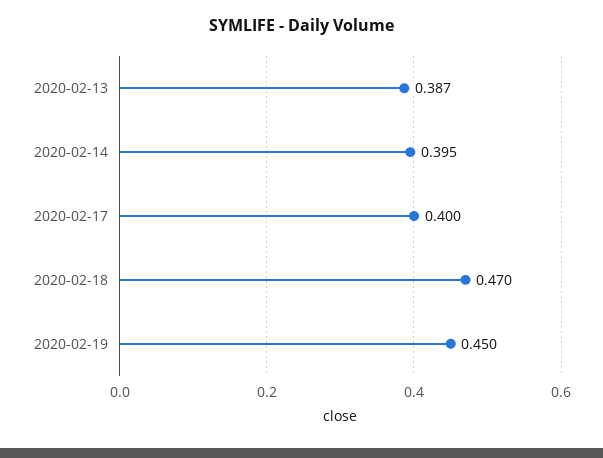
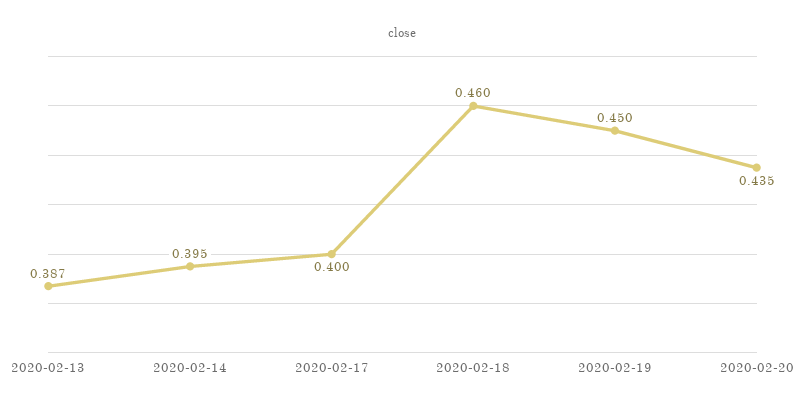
2020-02-18: 0.47 -> 0.46
2020-02-20: none -> 0.435

